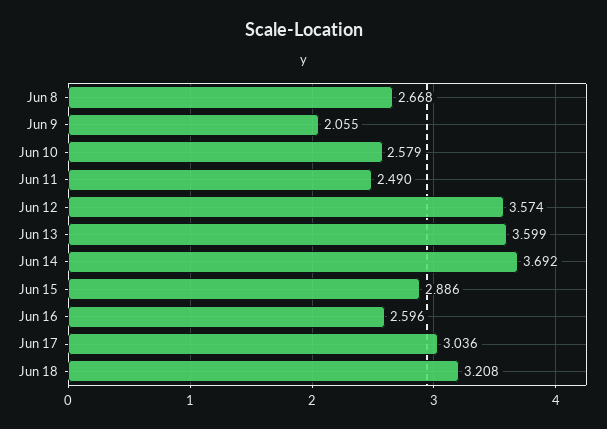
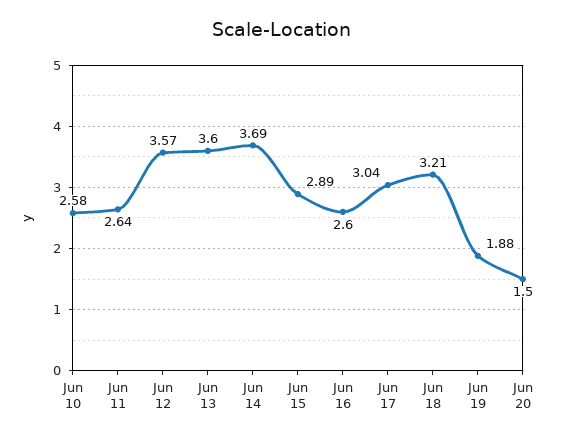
Jun 8: 2.668 -> none
Jun 9: 2.055 -> none
Jun 11: 2.49 -> 2.64
Jun 19: none -> 1.88
Jun 20: none -> 1.5

